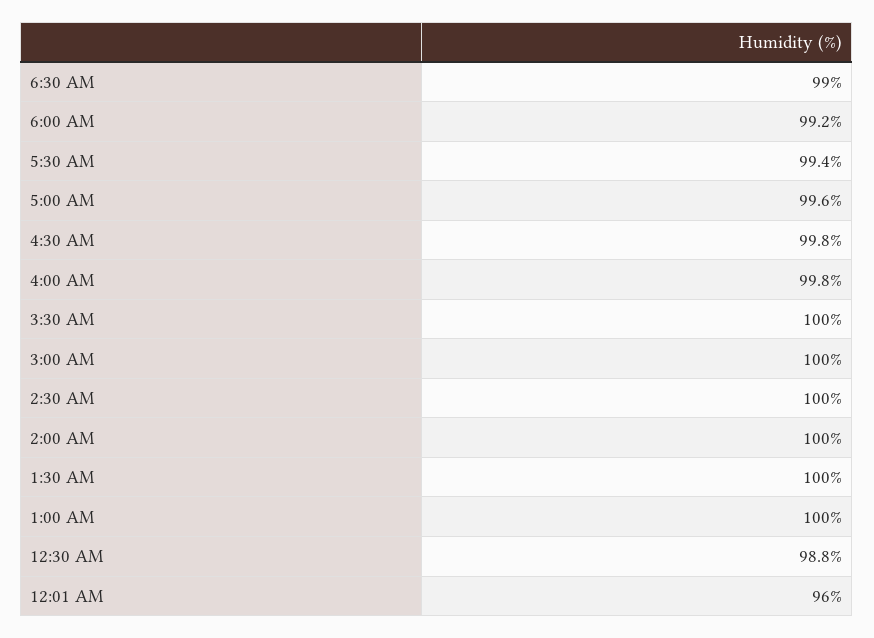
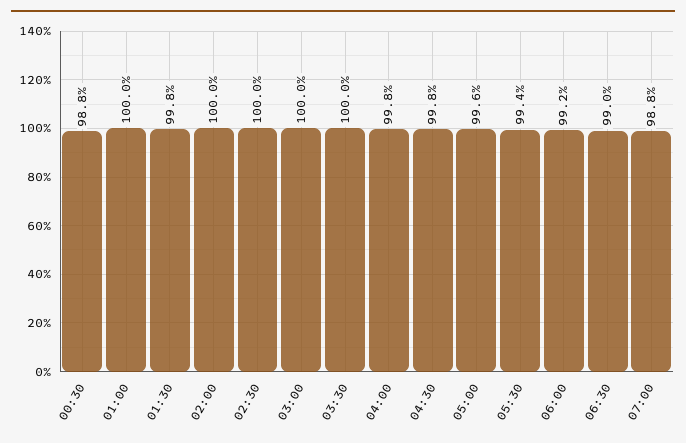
1:30 AM: 100 -> 99.8
12:01 AM: 96 -> none
07:00: none -> 98.8

